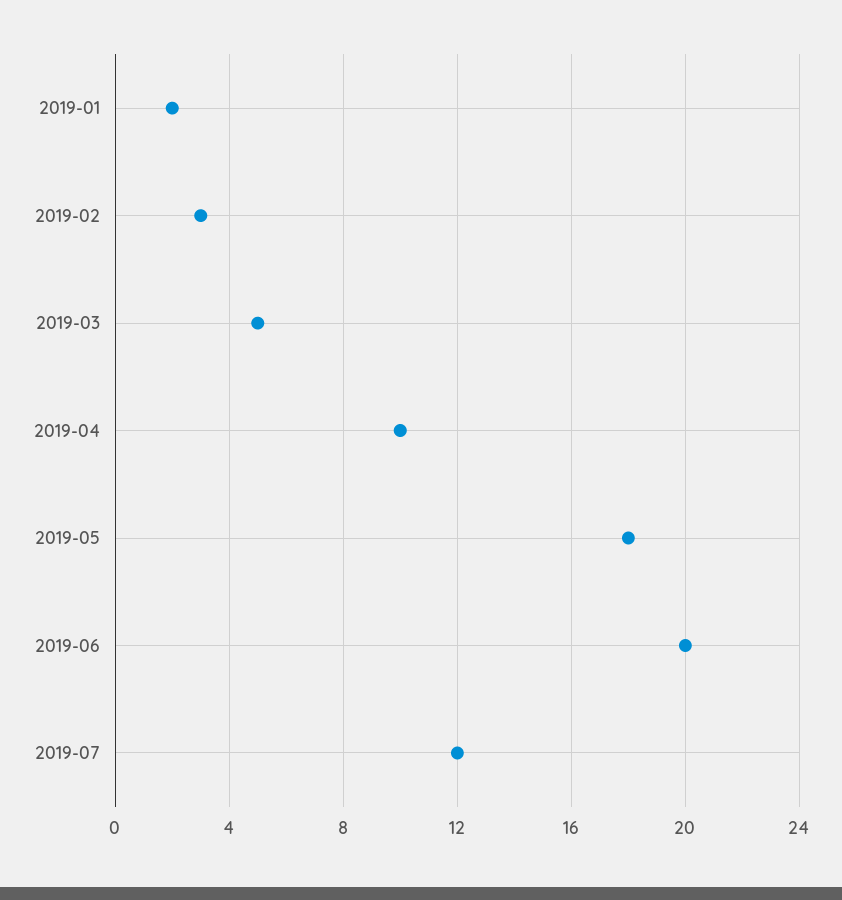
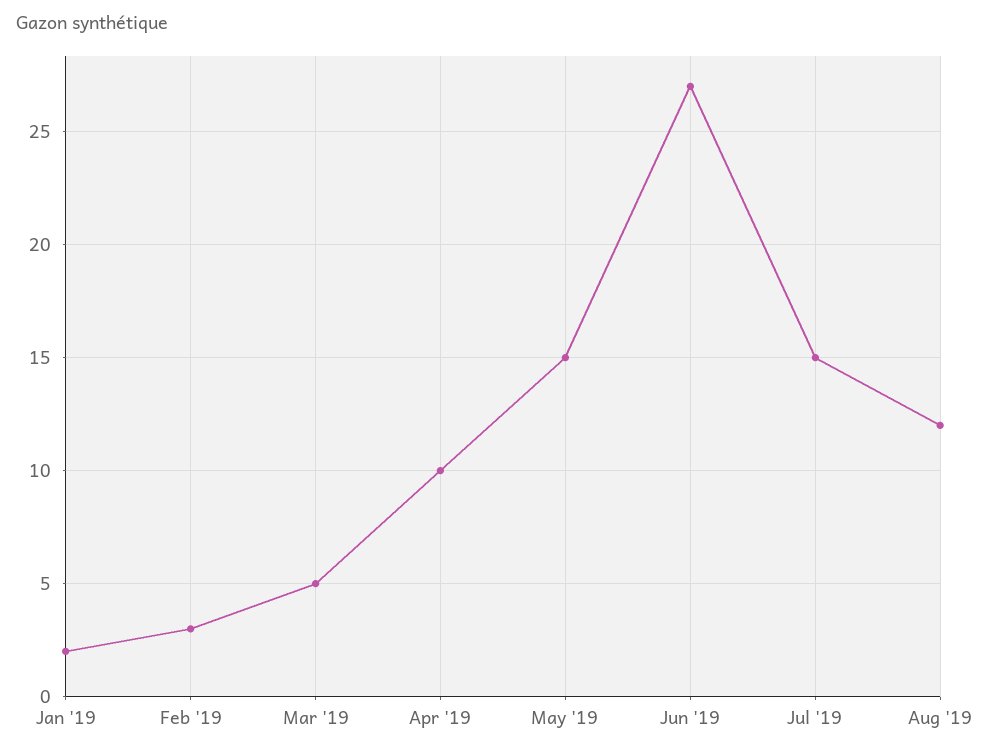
2019-05: 18 -> 15
2019-06: 20 -> 27
2019-07: 12 -> 15
Aug '19: none -> 12

